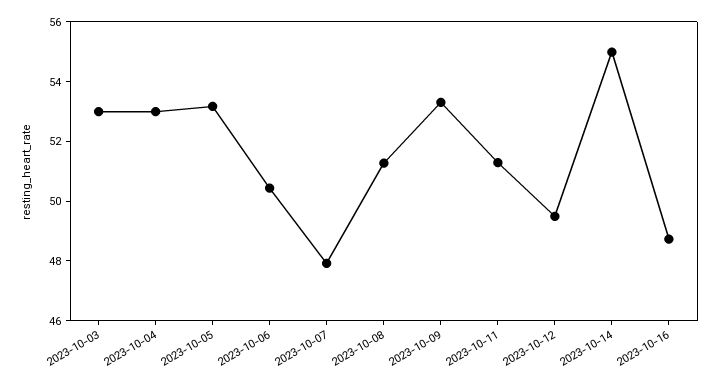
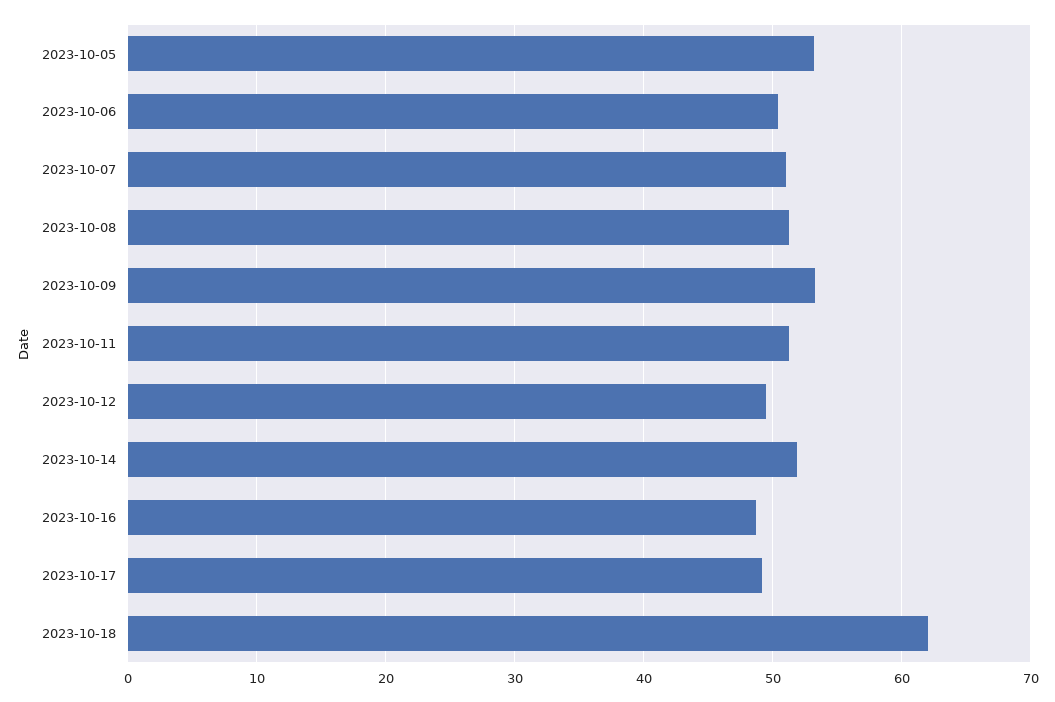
2023-10-03: 53 -> none
2023-10-04: 53 -> none
2023-10-07: 48 -> 51
2023-10-14: 55 -> 52
2023-10-17: none -> 49
2023-10-18: none -> 62

